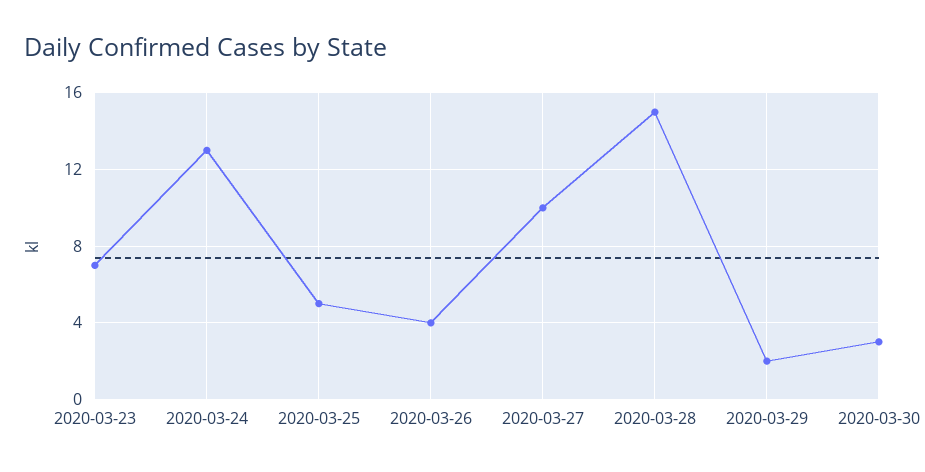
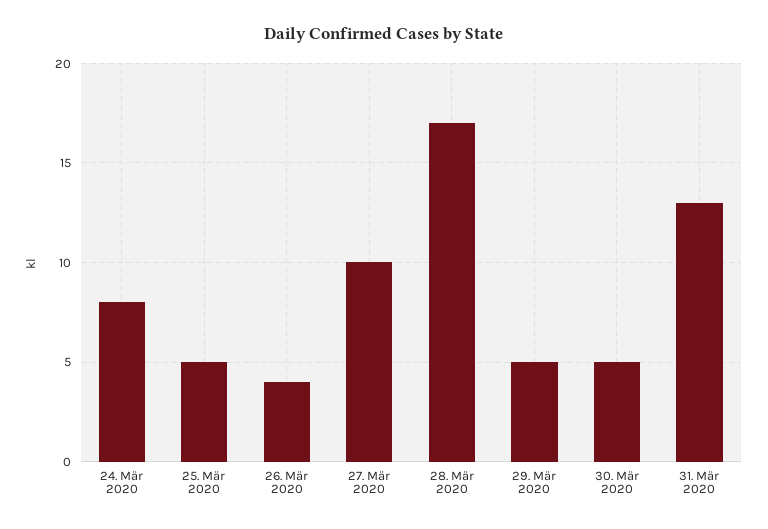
2020-03-23: 7 -> none
2020-03-24: 13 -> 8
2020-03-28: 15 -> 17
2020-03-29: 2 -> 5
2020-03-30: 3 -> 5
31. Mär 2020: none -> 13

